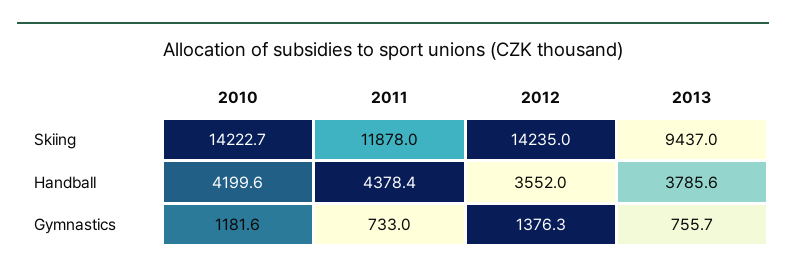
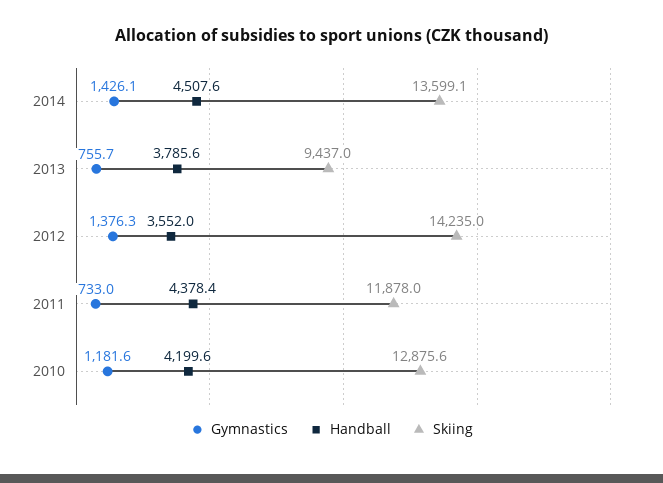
Skiing, 2010: 14222.7 -> 12875.6
Gymnastics, 2014: none -> 1426.1
Handball, 2014: none -> 4507.6
Skiing, 2014: none -> 13599.1

